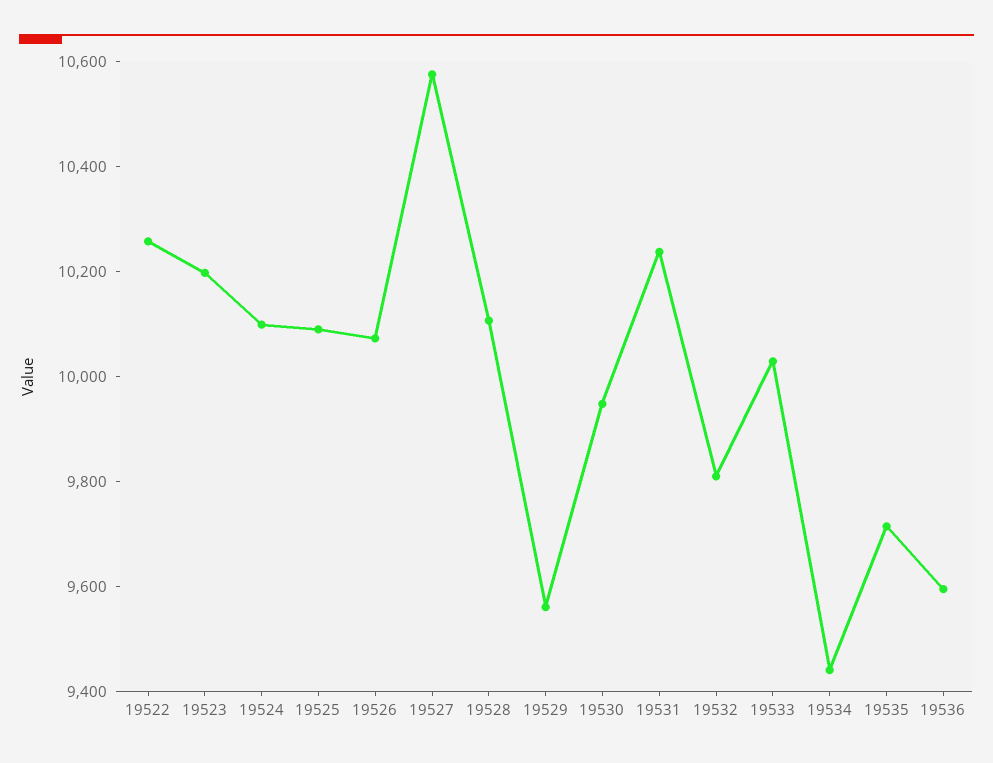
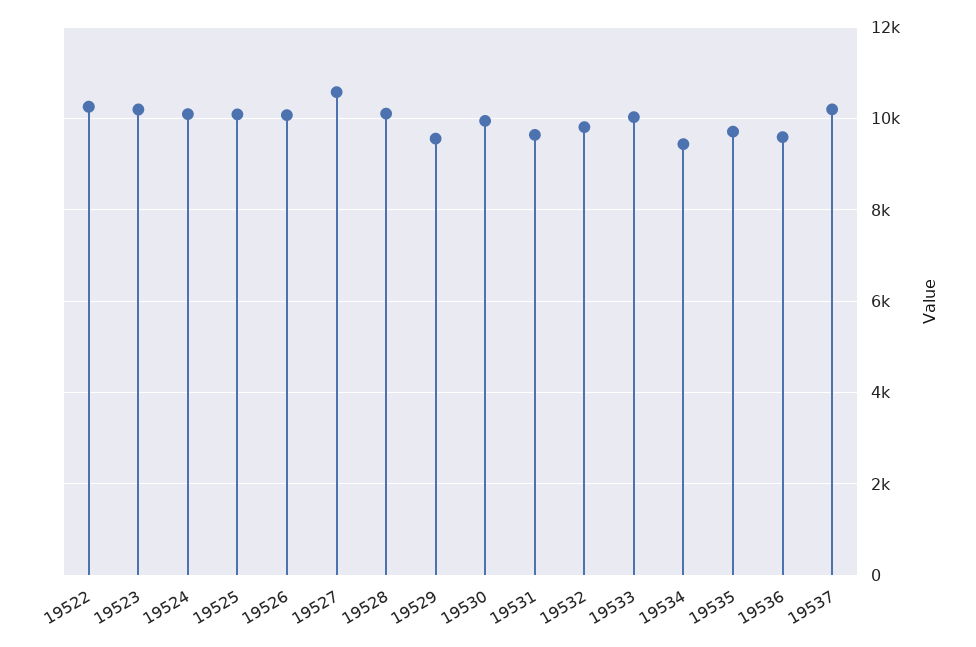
19531: 10250 -> 9600
19537: none -> 10200

